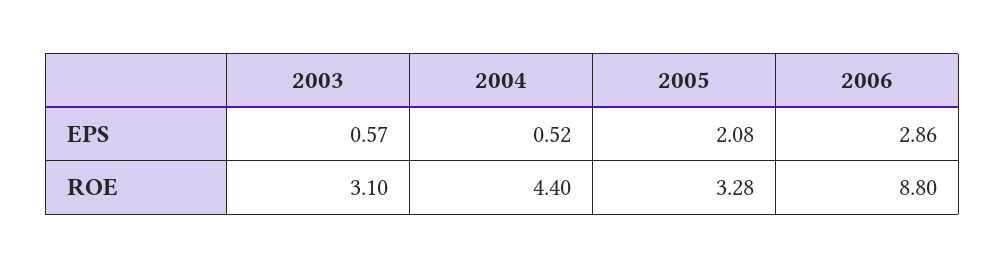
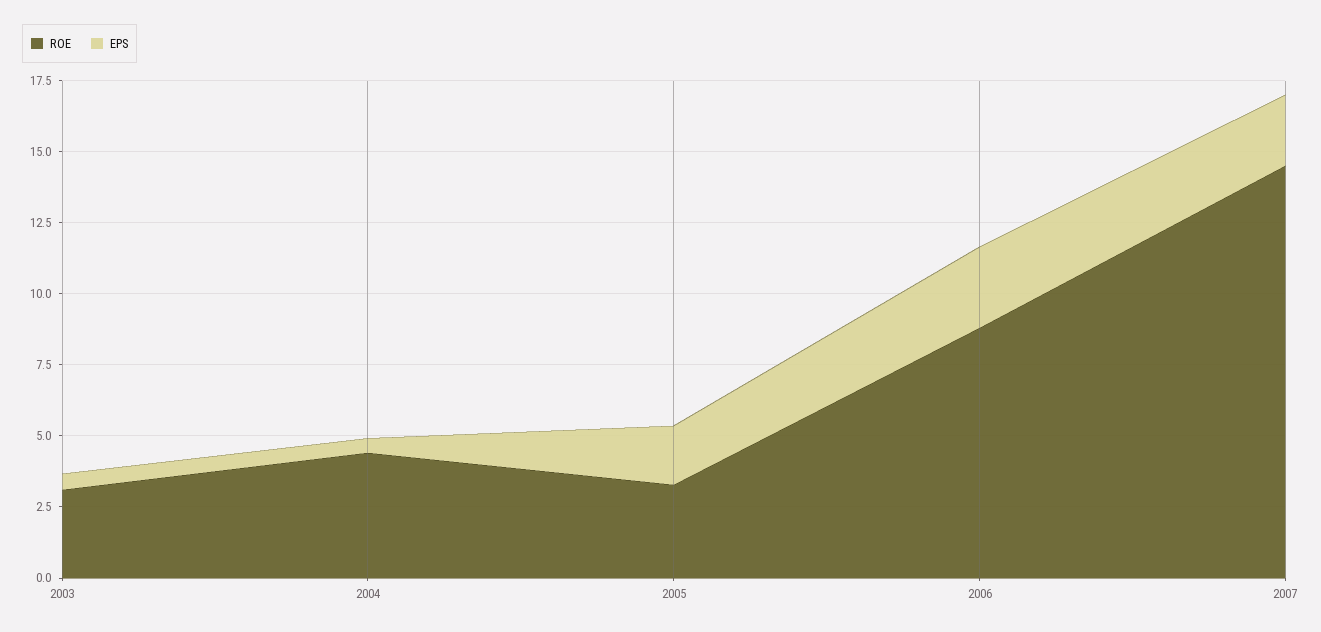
ROE, 2007: none -> 14.5
EPS, 2007: none -> 2.5

